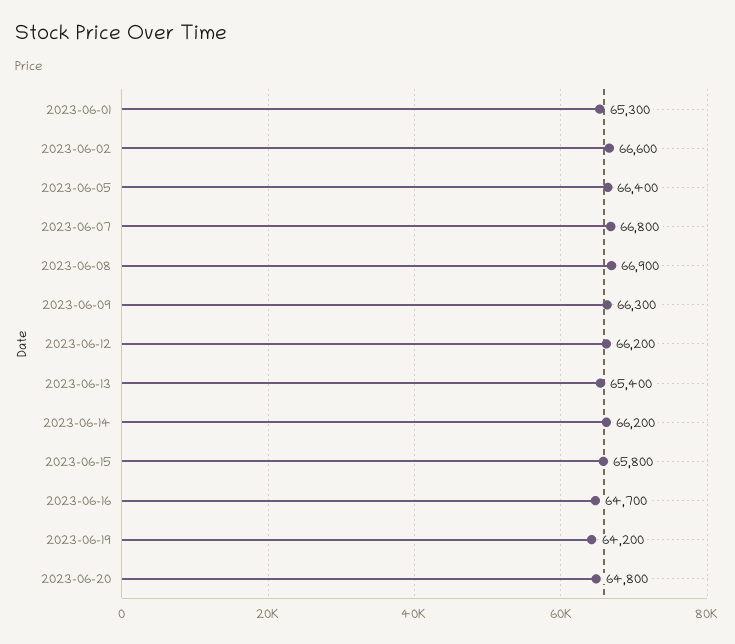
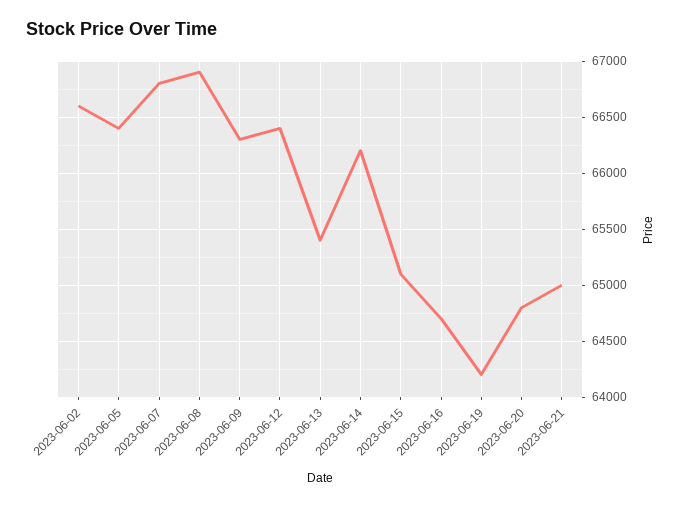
2023-06-01: 65300 -> none
2023-06-12: 66200 -> 66400
2023-06-15: 65800 -> 65100
2023-06-21: none -> 65000

